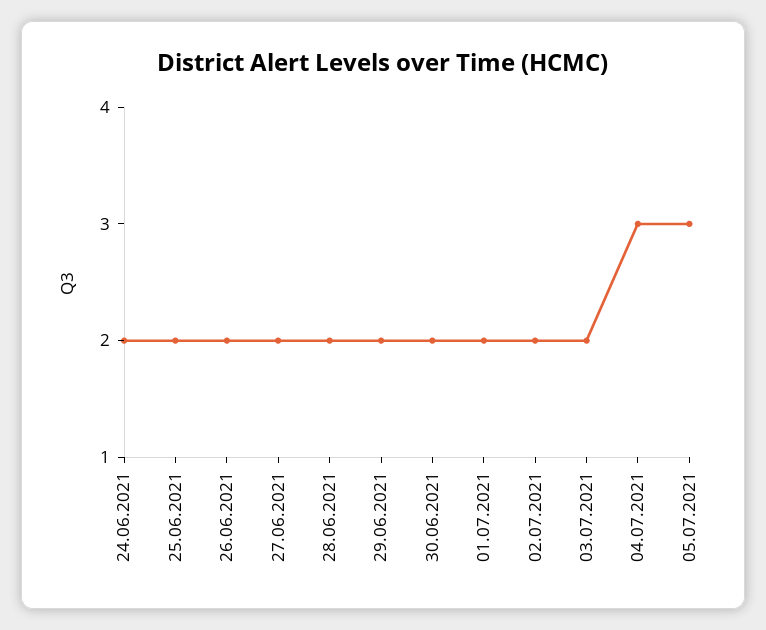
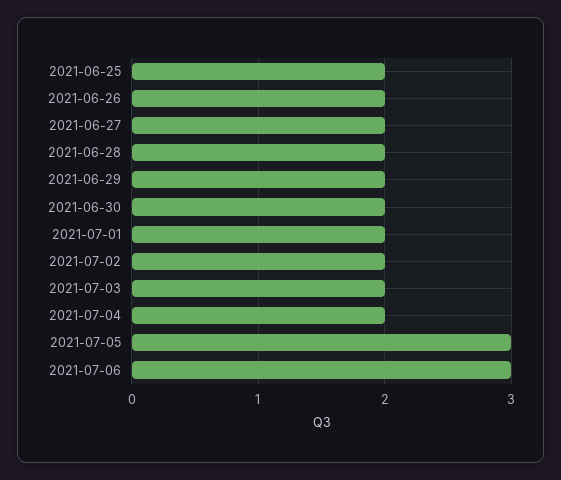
24.06.2021: 2 -> none
04.07.2021: 3 -> 2
2021-07-06: none -> 3

